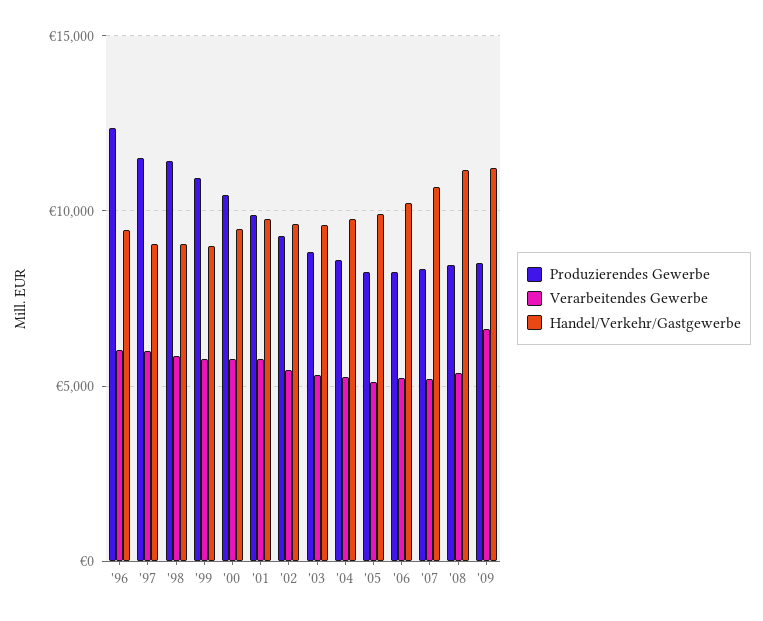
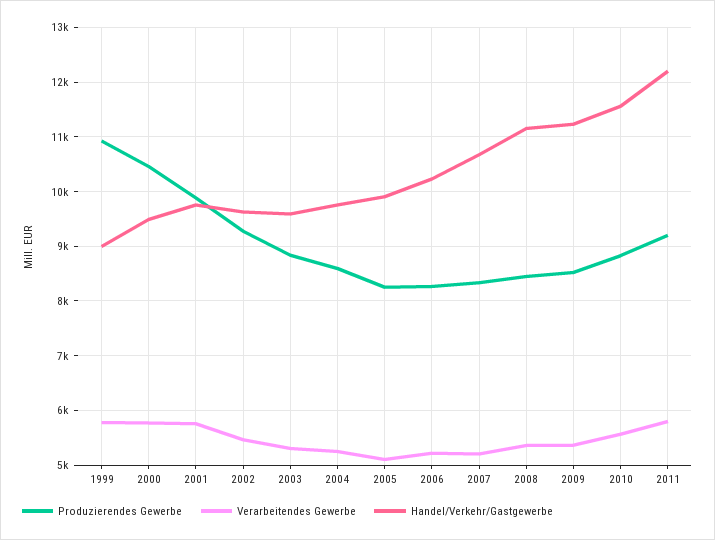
Produzierendes Gewerbe, '96: 12500 -> none
Verarbeitendes Gewerbe, '96: 6000 -> none
Handel/Verkehr/Gastgewerbe, '96: 9500 -> none
Produzierendes Gewerbe, '97: 11500 -> none
Verarbeitendes Gewerbe, '97: 6000 -> none
Handel/Verkehr/Gastgewerbe, '97: 9000 -> none
Produzierendes Gewerbe, '98: 11500 -> none
Verarbeitendes Gewerbe, '98: 6000 -> none
Handel/Verkehr/Gastgewerbe, '98: 9000 -> none
Verarbeitendes Gewerbe, '09: 6500 -> 5400
Produzierendes Gewerbe, 2010: none -> 8800
Verarbeitendes Gewerbe, 2010: none -> 5600
Handel/Verkehr/Gastgewerbe, 2010: none -> 11600
Produzierendes Gewerbe, 2011: none -> 9200
Verarbeitendes Gewerbe, 2011: none -> 5800
Handel/Verkehr/Gastgewerbe, 2011: none -> 12200

